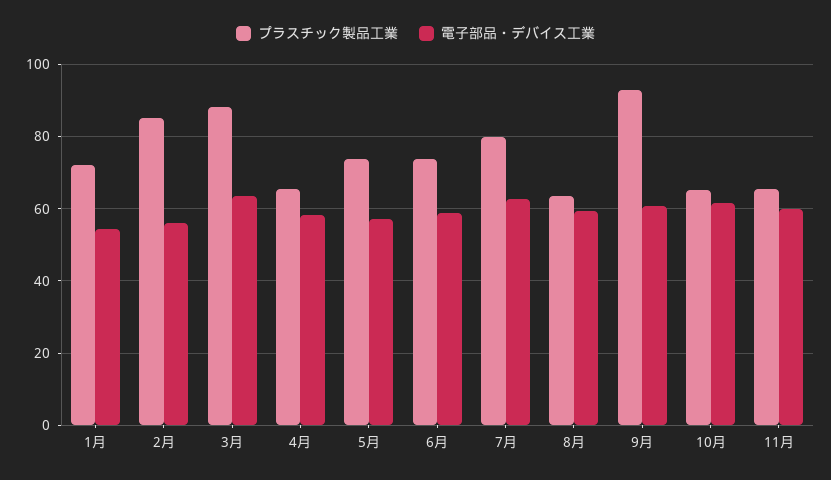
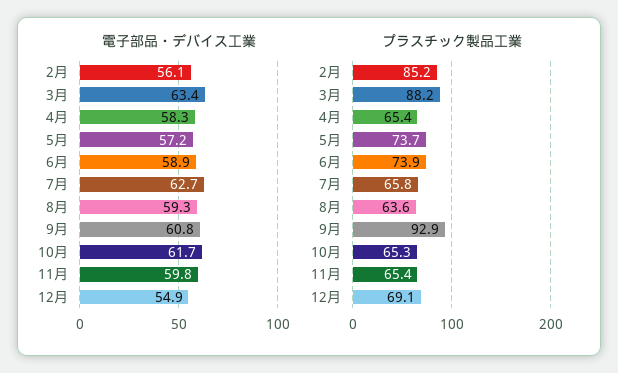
プラスチック製品工業, 1月: 72 -> none
電子部品・デバイス工業, 1月: 54 -> none
プラスチック製品工業, 7月: 80 -> 65.8
電子部品・デバイス工業, 12月: none -> 54.9
プラスチック製品工業, 12月: none -> 69.1

